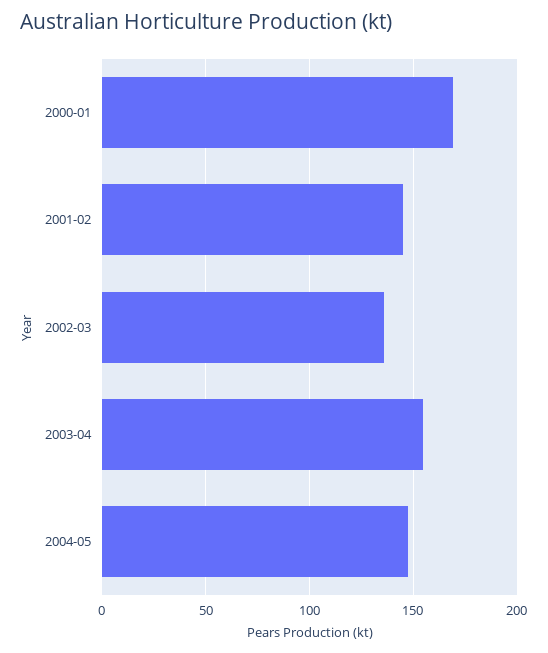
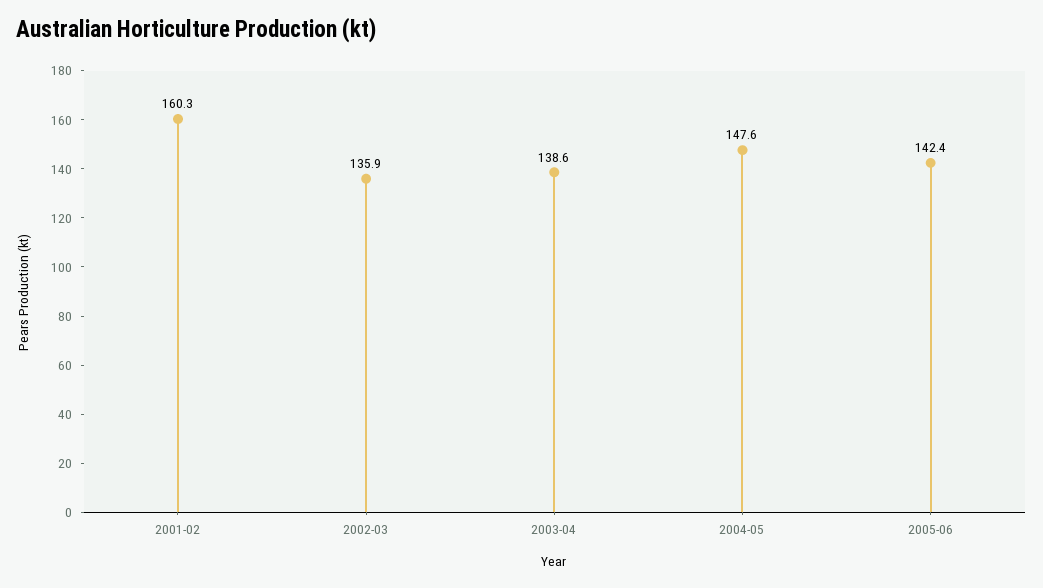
2000-01: 170 -> none
2001-02: 145 -> 160.3
2003-04: 155 -> 138.6
2005-06: none -> 142.4

